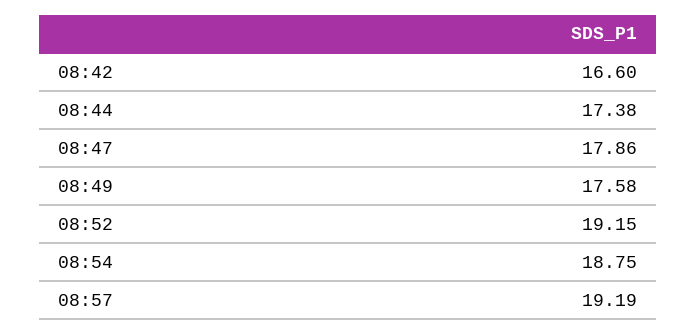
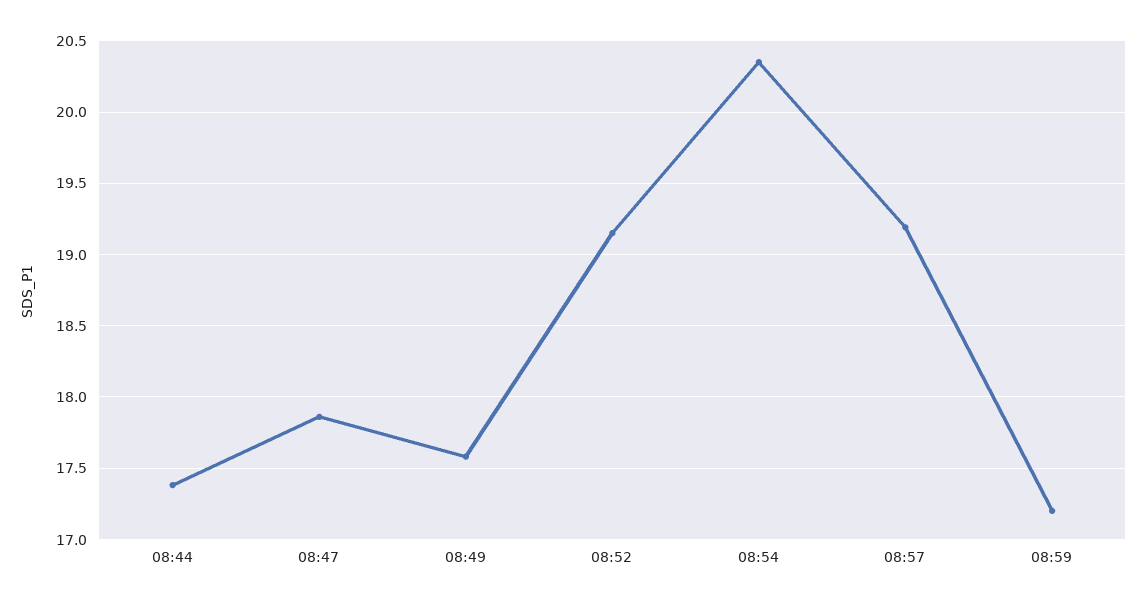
08:42: 16.6 -> none
08:54: 18.75 -> 20.35
08:59: none -> 17.2

